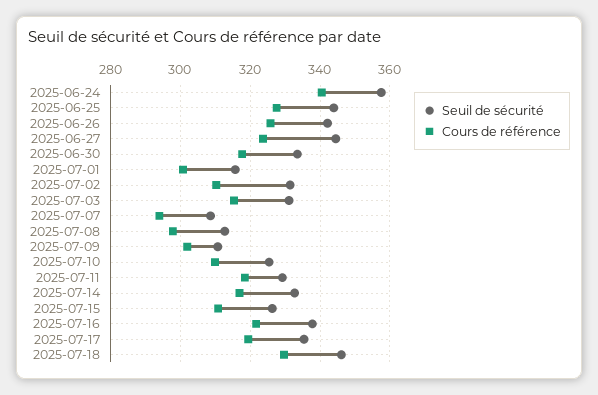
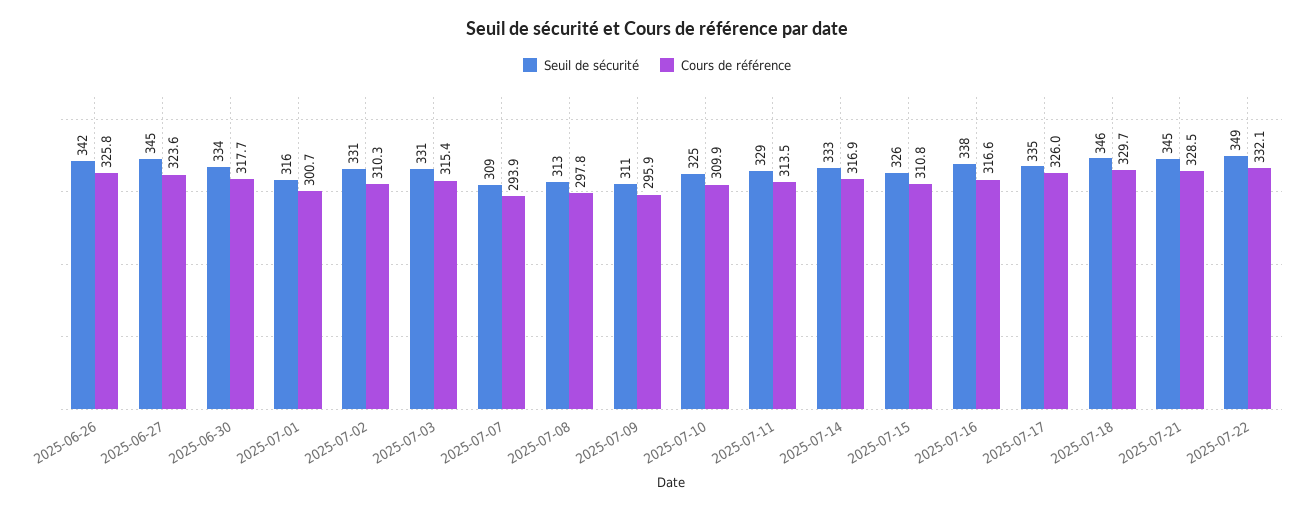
Seuil de sécurité, 2025-06-24: 358 -> none
Cours de référence, 2025-06-24: 340 -> none
Seuil de sécurité, 2025-06-25: 344 -> none
Cours de référence, 2025-06-25: 328 -> none
Cours de référence, 2025-07-09: 302 -> 295.9
Cours de référence, 2025-07-11: 318 -> 313.5
Cours de référence, 2025-07-16: 322 -> 316.6
Cours de référence, 2025-07-17: 320 -> 326
Seuil de sécurité, 2025-07-21: none -> 345
Cours de référence, 2025-07-21: none -> 328.5
Seuil de sécurité, 2025-07-22: none -> 349
Cours de référence, 2025-07-22: none -> 332.1

